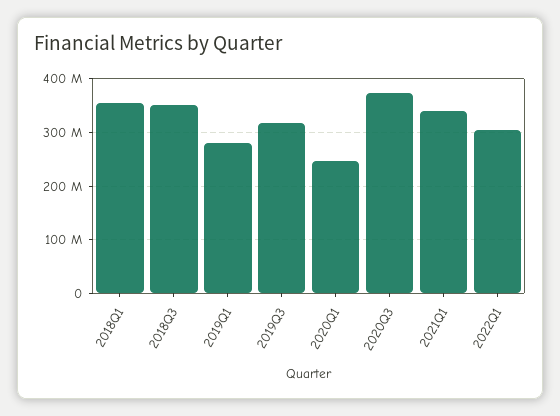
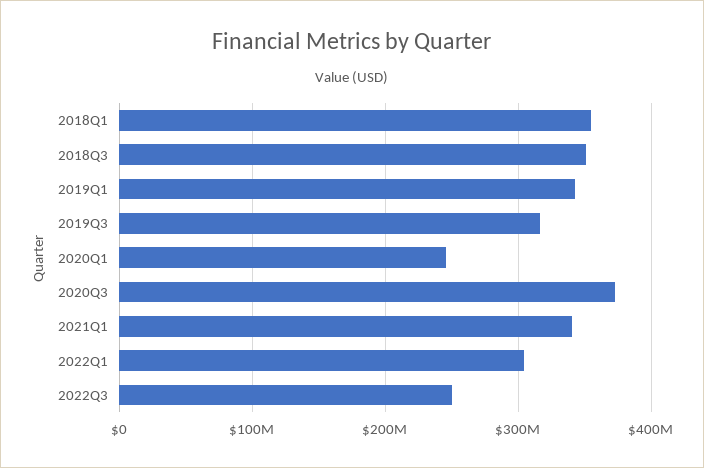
2019Q1: 280000000 -> 340000000
2022Q3: none -> 250000000

